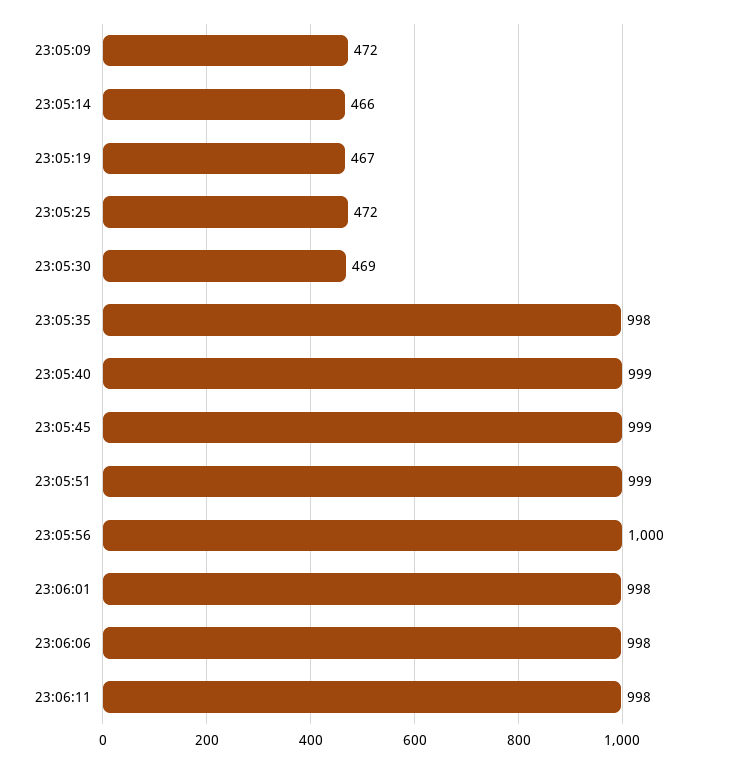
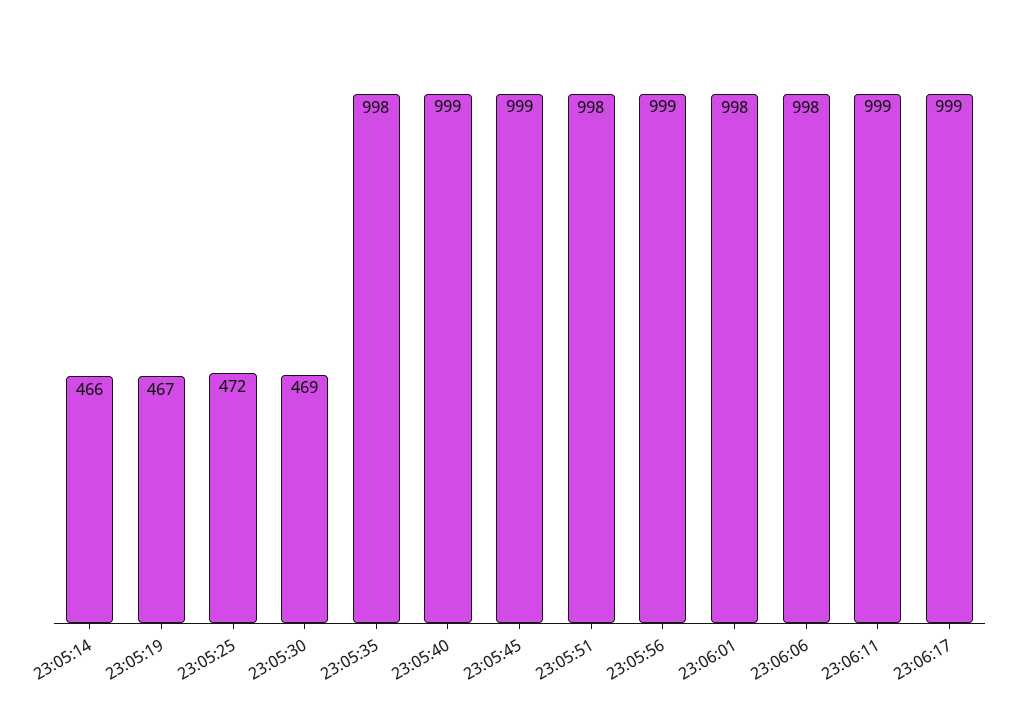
23:05:09: 472 -> none
23:05:51: 999 -> 998
23:05:56: 1000 -> 999
23:06:11: 998 -> 999
23:06:17: none -> 999

